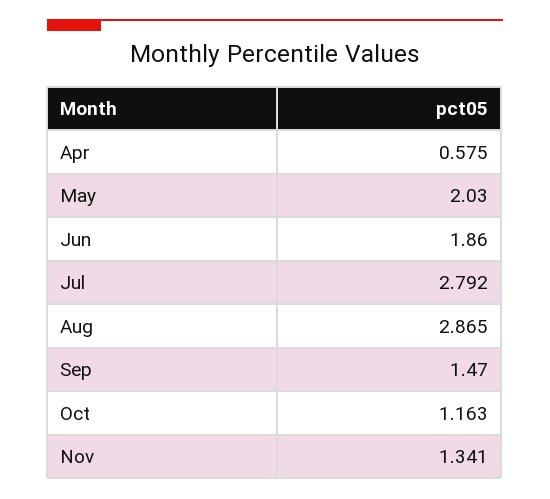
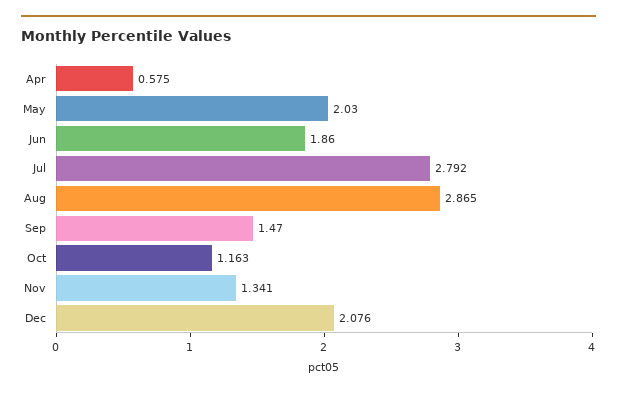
Dec: none -> 2.076

